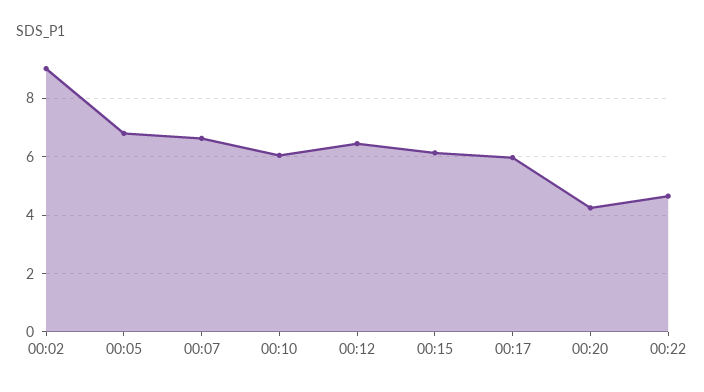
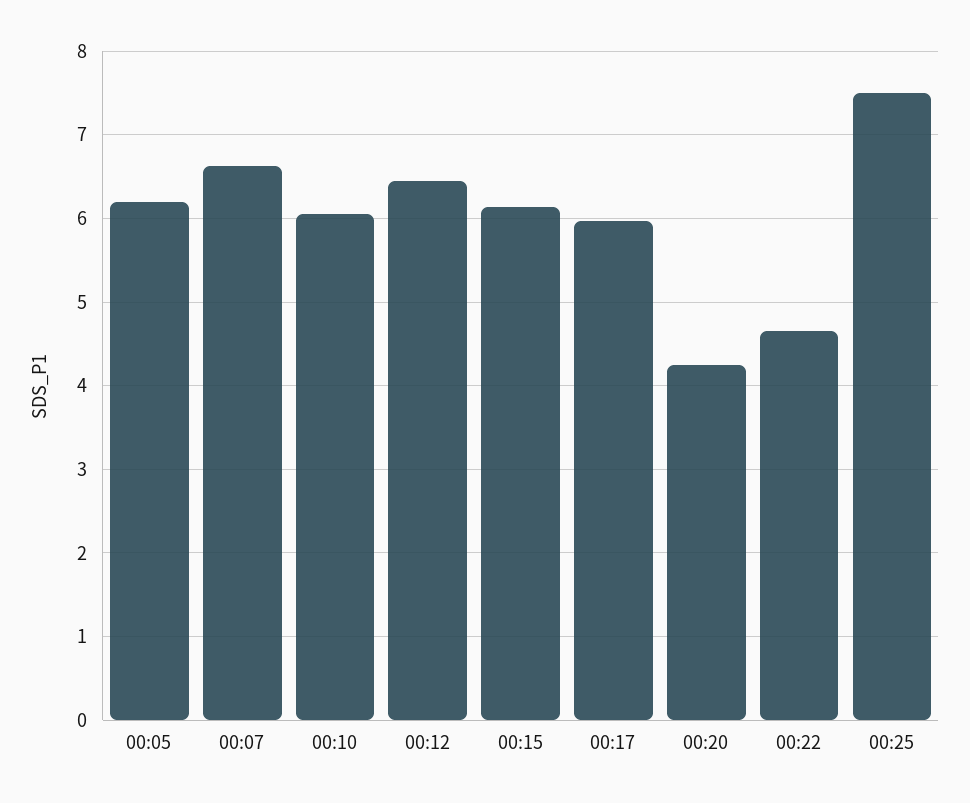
00:02: 9 -> none
00:05: 6.75 -> 6.2
00:25: none -> 7.5

